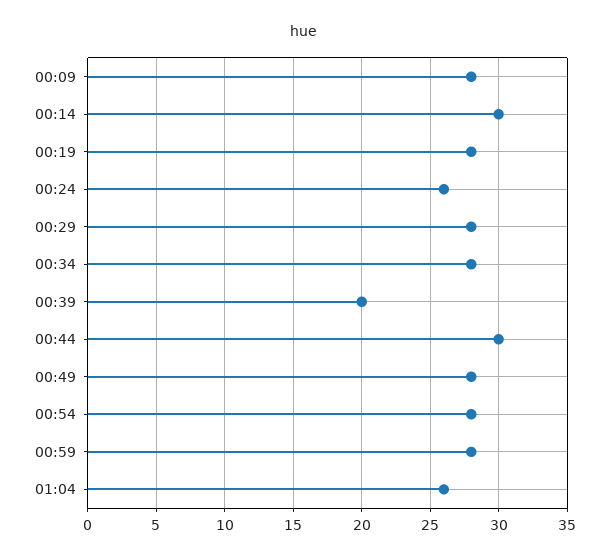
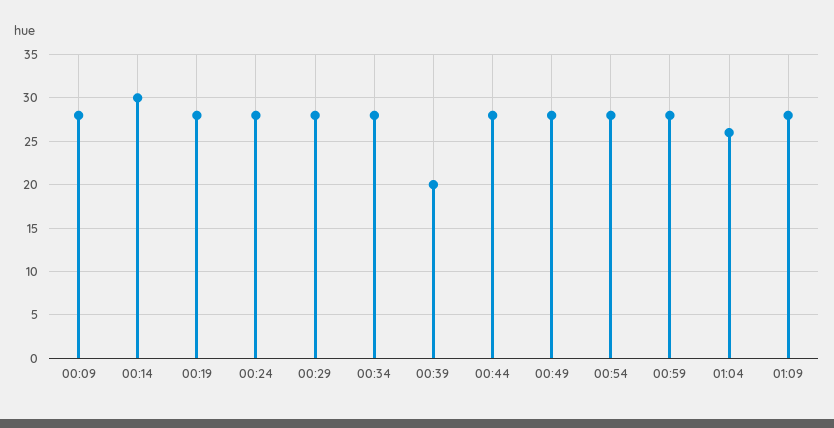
00:24: 26 -> 28
00:44: 30 -> 28
01:09: none -> 28

